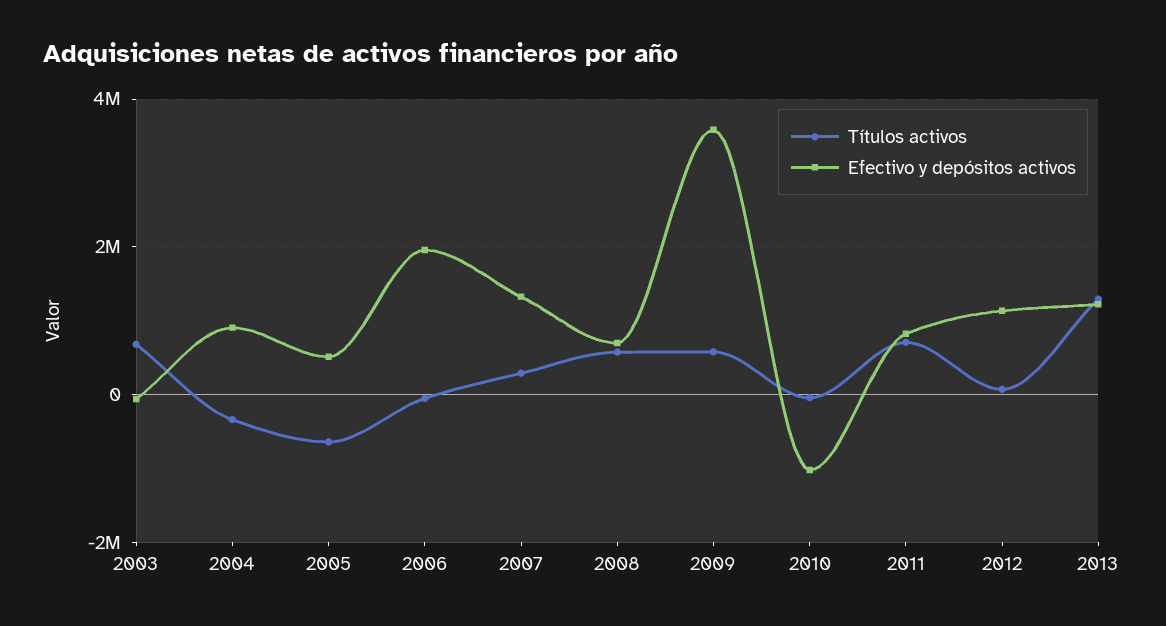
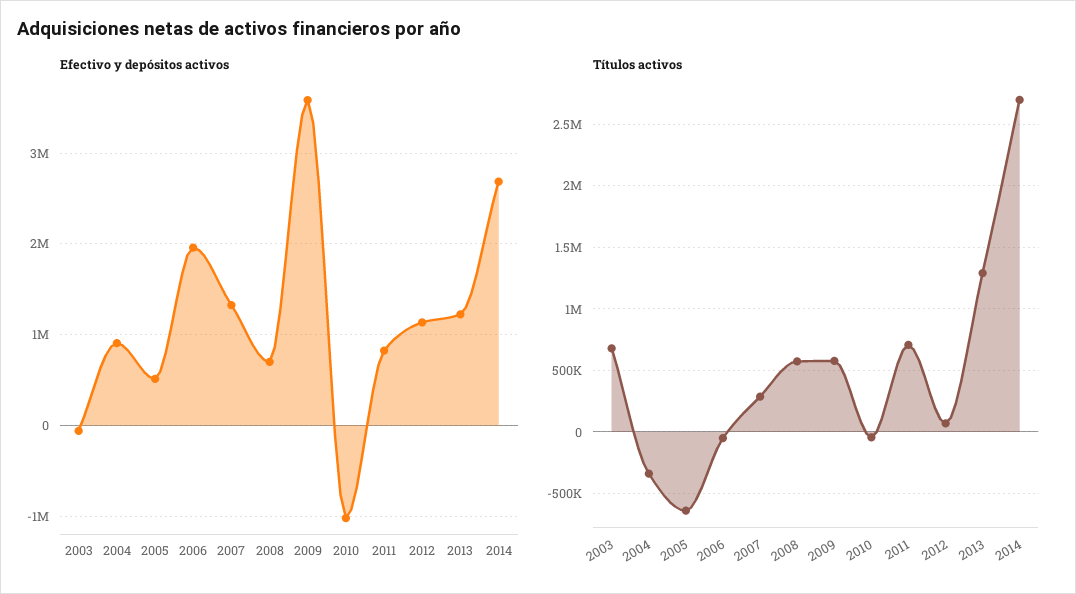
Efectivo y depósitos activos, 2014: none -> 2700000
Títulos activos, 2014: none -> 2700000

